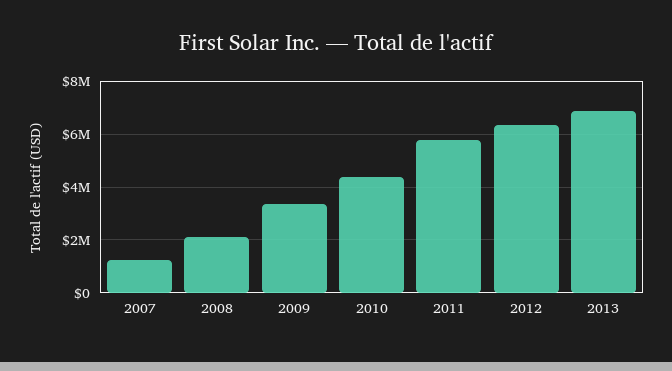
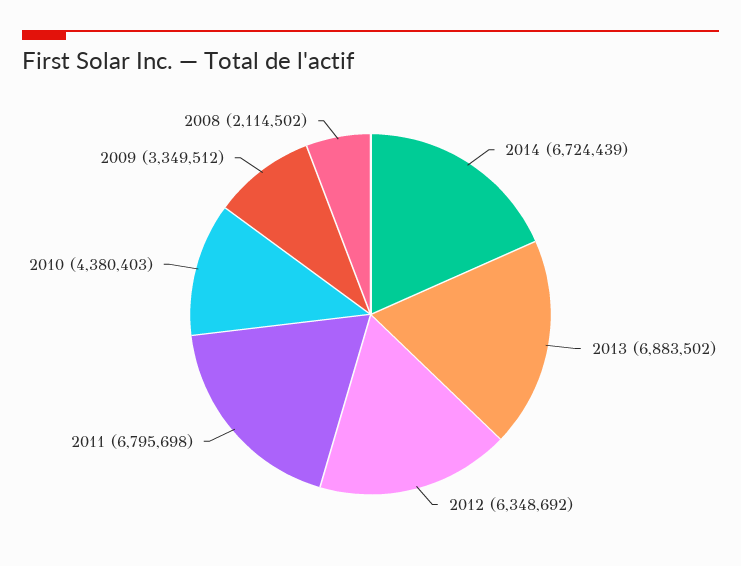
2007: 1250000 -> none
2011: 5750000 -> 6795698
2014: none -> 6724439

